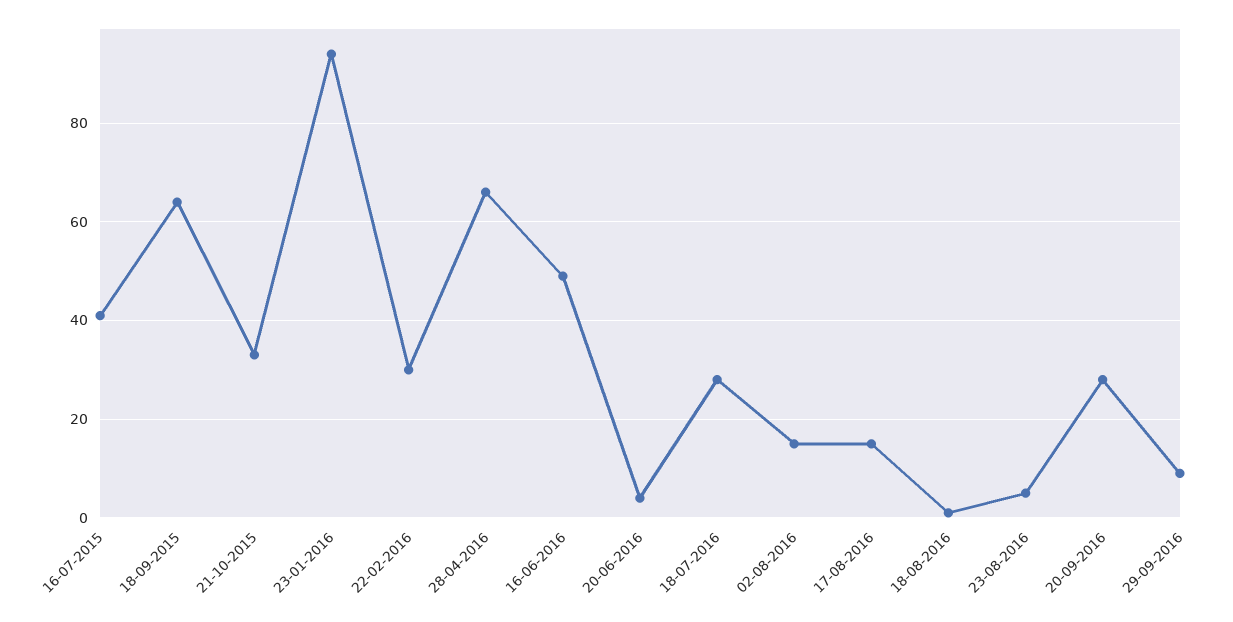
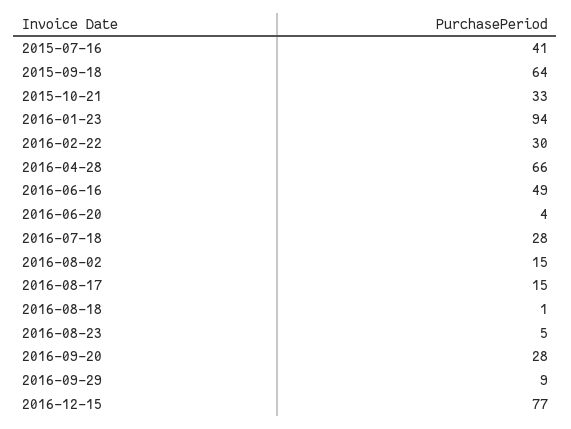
2016-12-15: none -> 77

